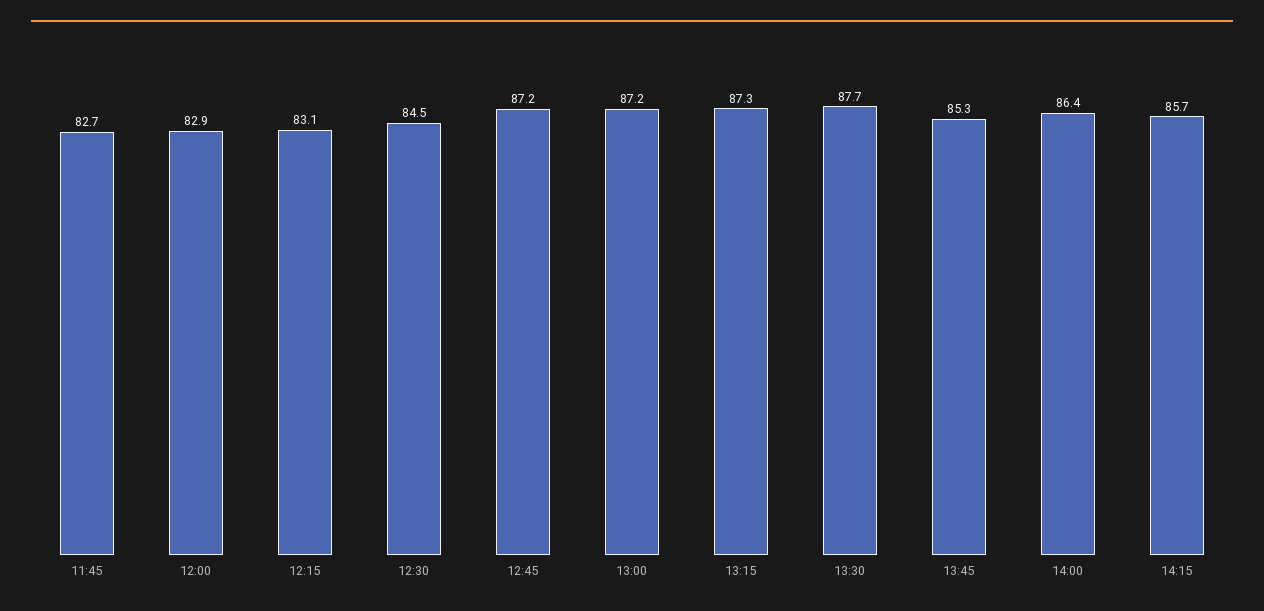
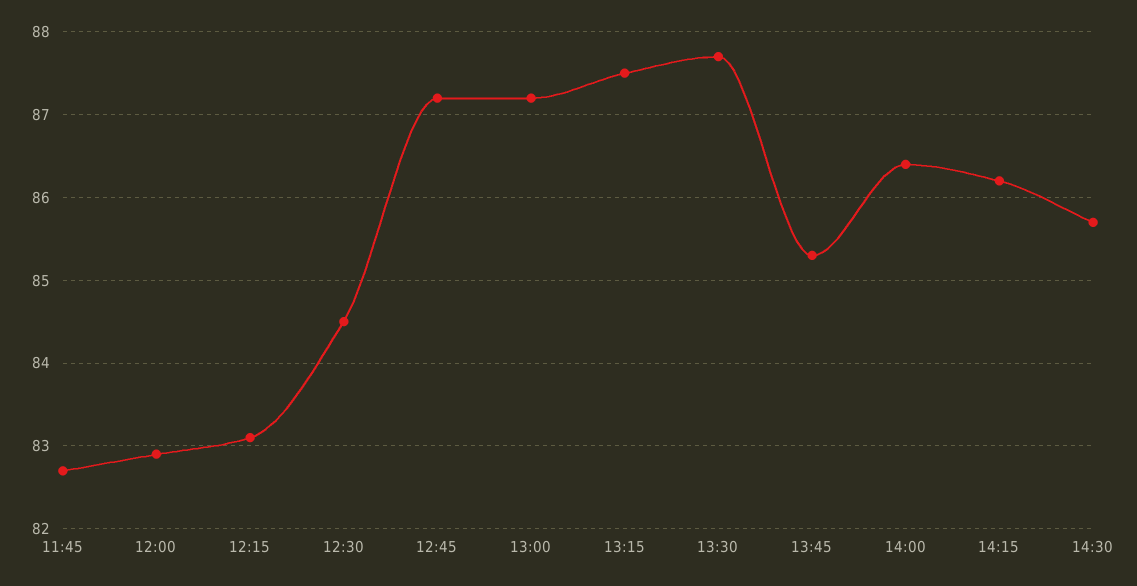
13:15: 87.3 -> 87.5
14:15: 85.7 -> 86.2
14:30: none -> 85.7

